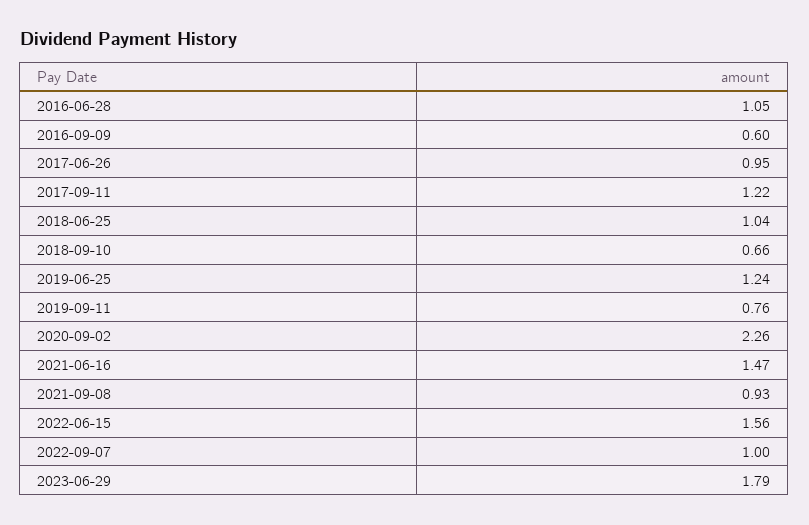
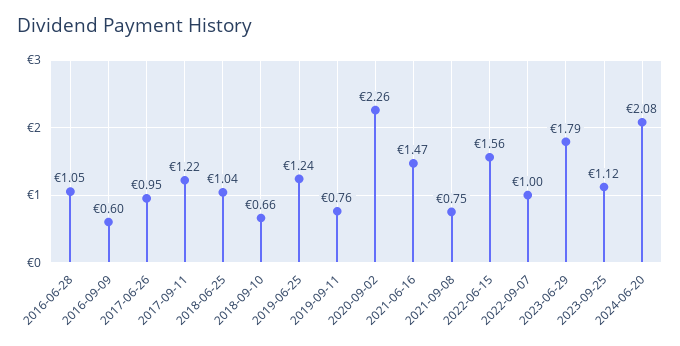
2021-09-08: 0.93 -> 0.75
2023-09-25: none -> 1.12
2024-06-20: none -> 2.08

